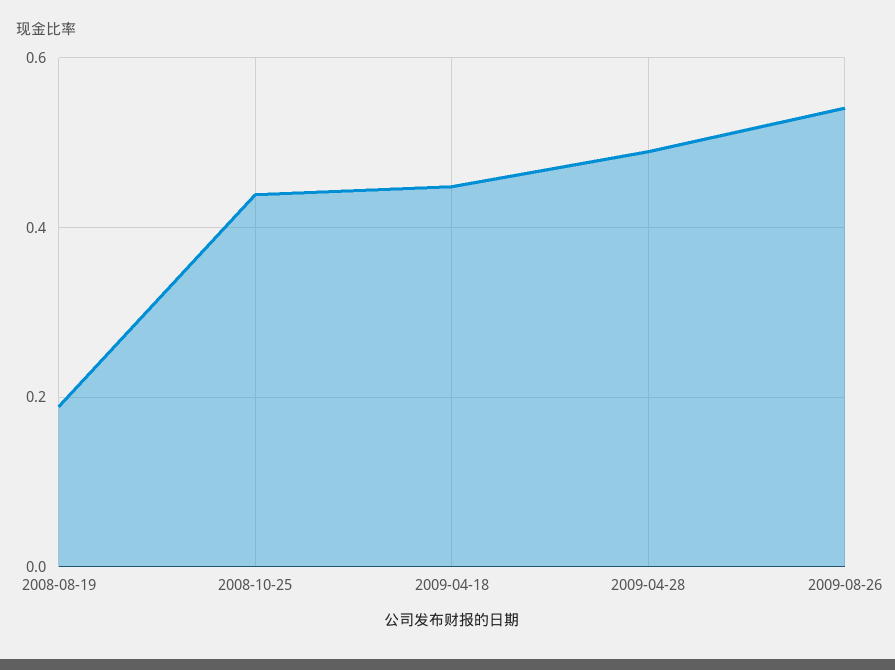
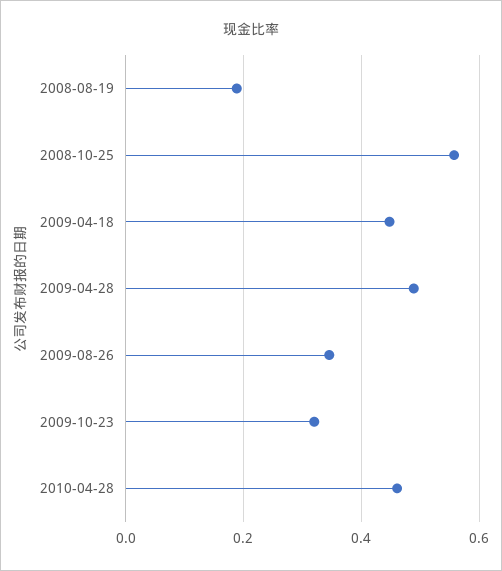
2008-10-25: 0.44 -> 0.56
2009-08-26: 0.54 -> 0.34
2009-10-23: none -> 0.32
2010-04-28: none -> 0.46

